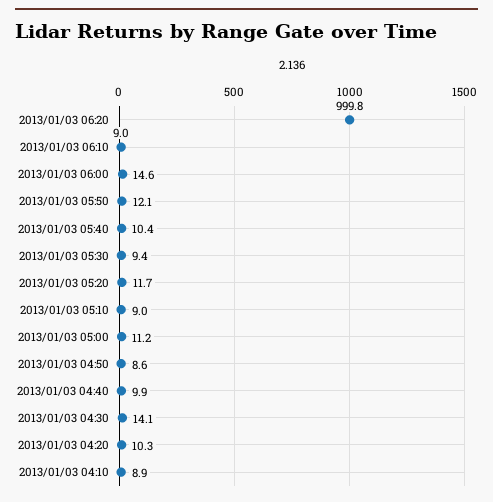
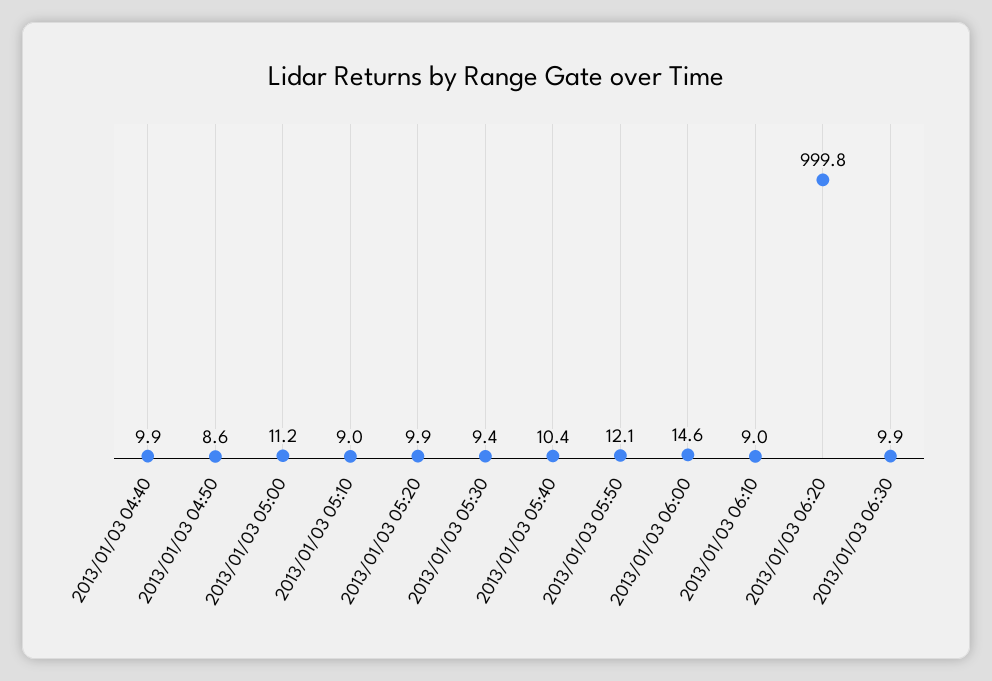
2013/01/03 05:20: 11.7 -> 9.9
2013/01/03 04:30: 14.1 -> none
2013/01/03 04:20: 10.3 -> none
2013/01/03 04:10: 8.9 -> none
2013/01/03 06:30: none -> 9.9

